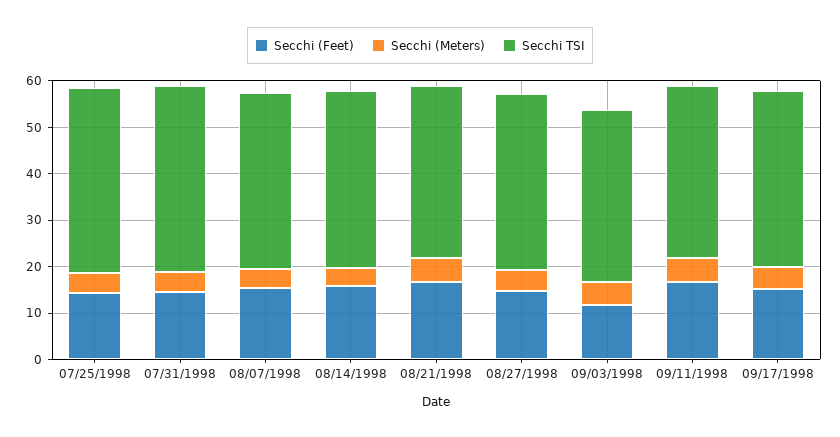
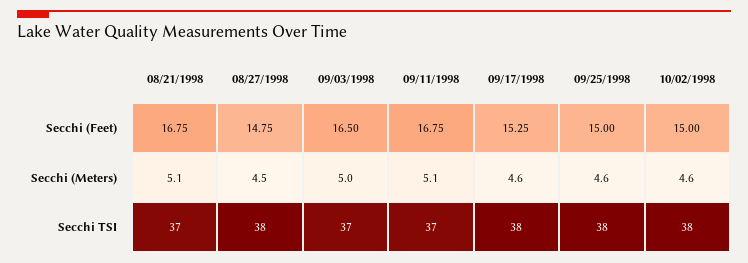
Secchi (Feet), 07/25/1998: 14 -> none
Secchi (Meters), 07/25/1998: 4 -> none
Secchi TSI, 07/25/1998: 40 -> none
Secchi (Feet), 07/31/1998: 14 -> none
Secchi (Meters), 07/31/1998: 4 -> none
Secchi TSI, 07/31/1998: 40 -> none
Secchi (Feet), 08/07/1998: 16 -> none
Secchi (Meters), 08/07/1998: 4 -> none
Secchi TSI, 08/07/1998: 38 -> none
Secchi (Feet), 08/14/1998: 16 -> none
Secchi (Meters), 08/14/1998: 4 -> none
Secchi TSI, 08/14/1998: 38 -> none
Secchi (Feet), 09/03/1998: 12 -> 16.5
Secchi (Feet), 09/25/1998: none -> 15
Secchi (Feet), 10/02/1998: none -> 15
Secchi (Meters), 09/25/1998: none -> 4.6
Secchi (Meters), 10/02/1998: none -> 4.6
Secchi TSI, 09/25/1998: none -> 38
Secchi TSI, 10/02/1998: none -> 38

